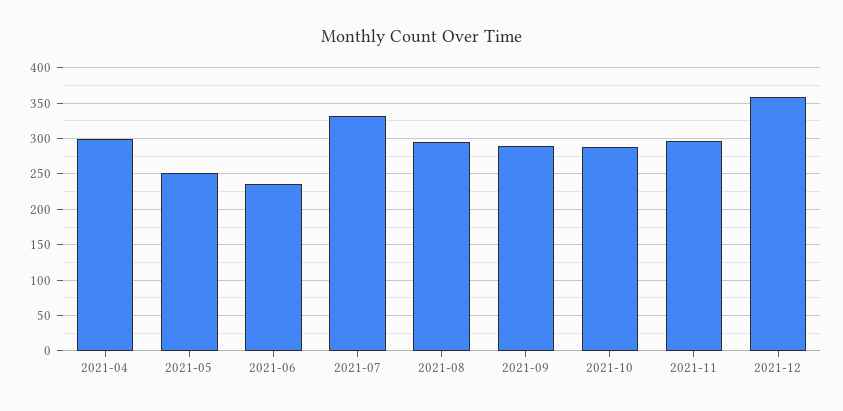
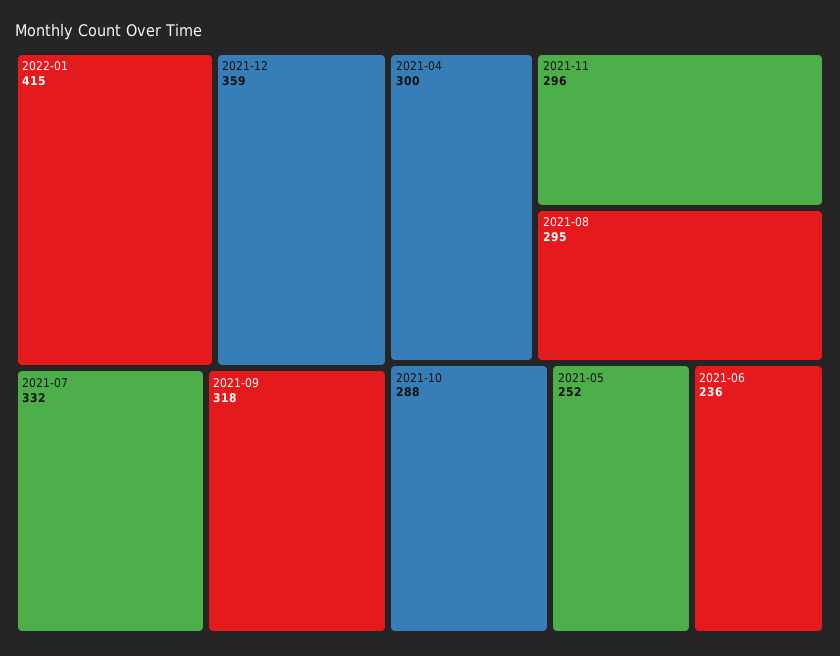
2021-09: 290 -> 318
2022-01: none -> 415

